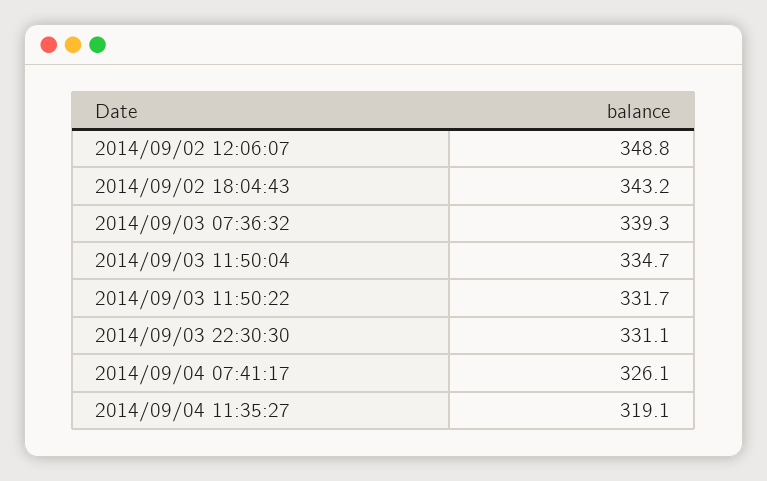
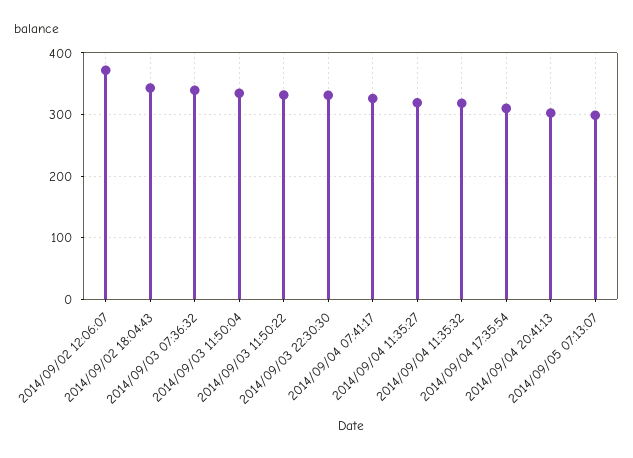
2014/09/02 12:06:07: 348.8 -> 370
2014/09/04 11:35:32: none -> 320
2014/09/04 17:35:54: none -> 310
2014/09/04 20:41:13: none -> 300
2014/09/05 07:13:07: none -> 300

